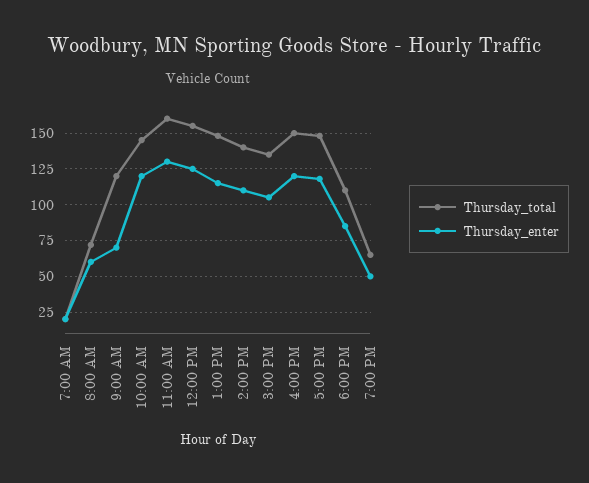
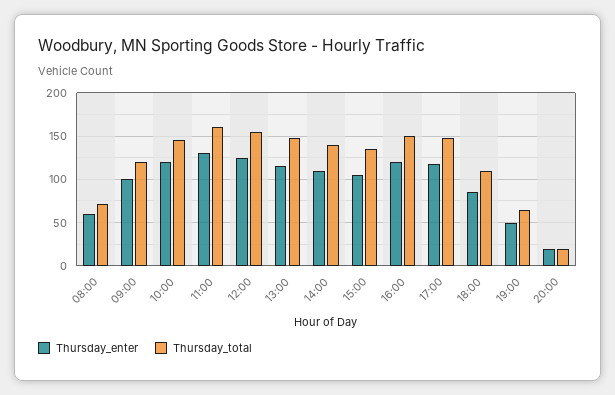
Thursday_total, 7:00 AM: 20 -> none
Thursday_enter, 7:00 AM: 20 -> none
Thursday_enter, 9:00 AM: 70 -> 100
Thursday_enter, 20:00: none -> 20
Thursday_total, 20:00: none -> 20

